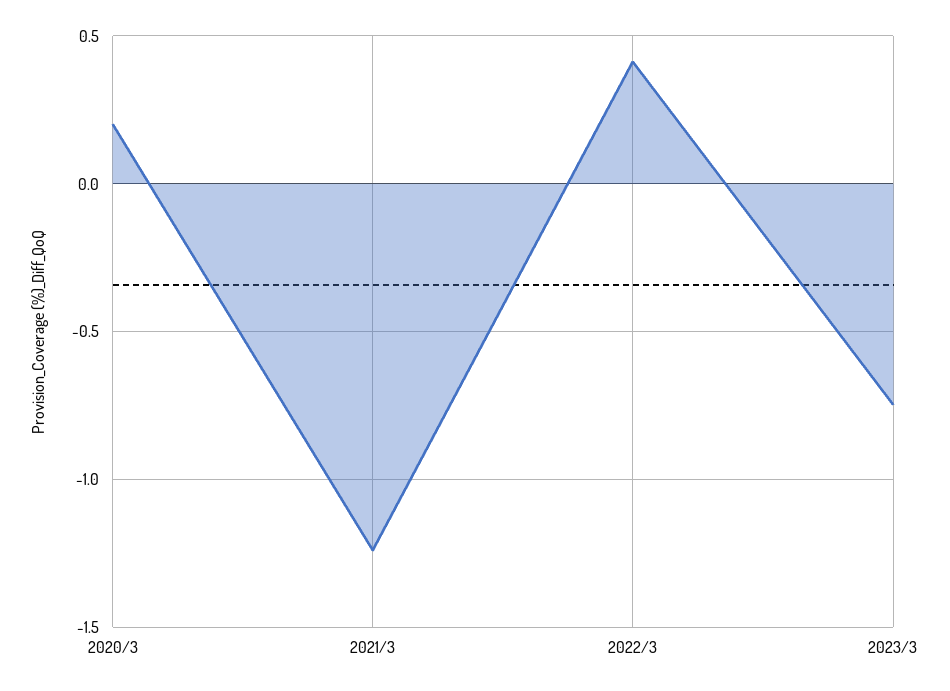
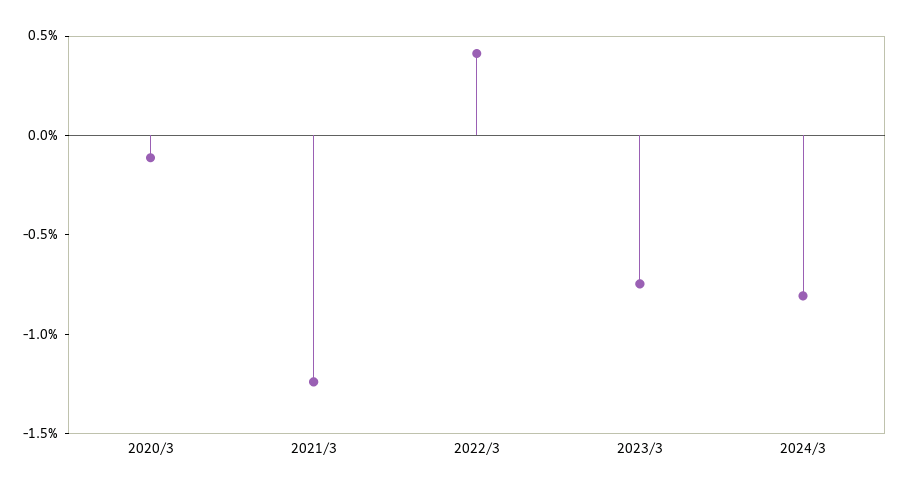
2020/3: 0.2 -> -0.1
2024/3: none -> -0.8

